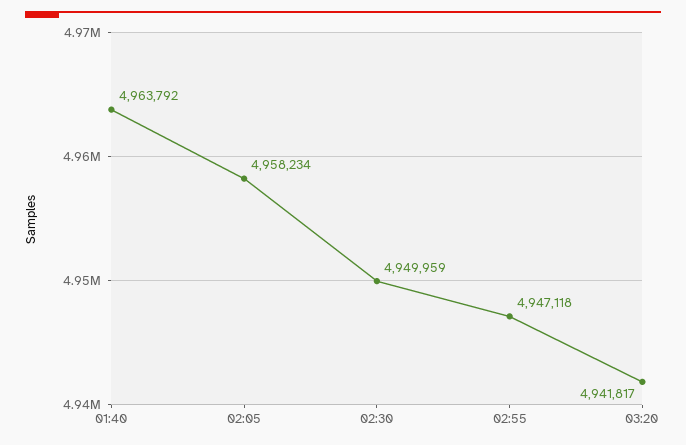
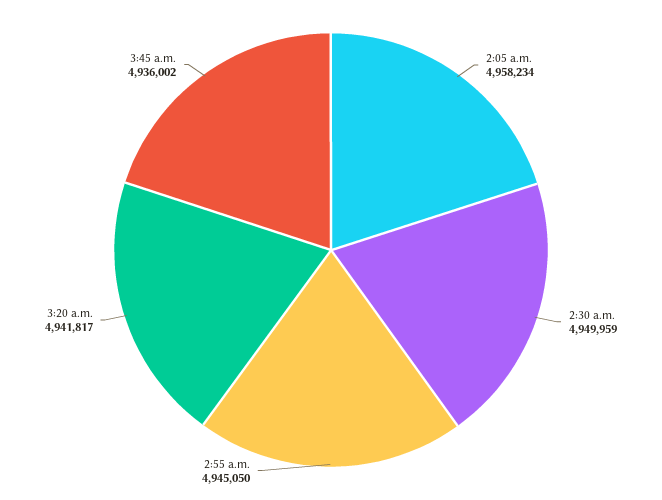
01:40: 4963792 -> none
02:55: 4947118 -> 4945050
3:45 a.m.: none -> 4936002

